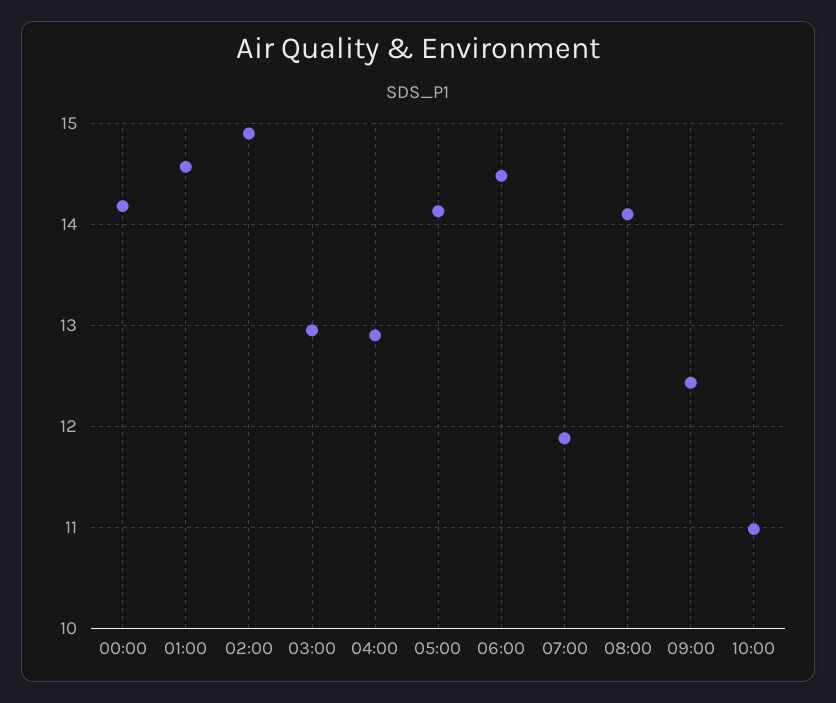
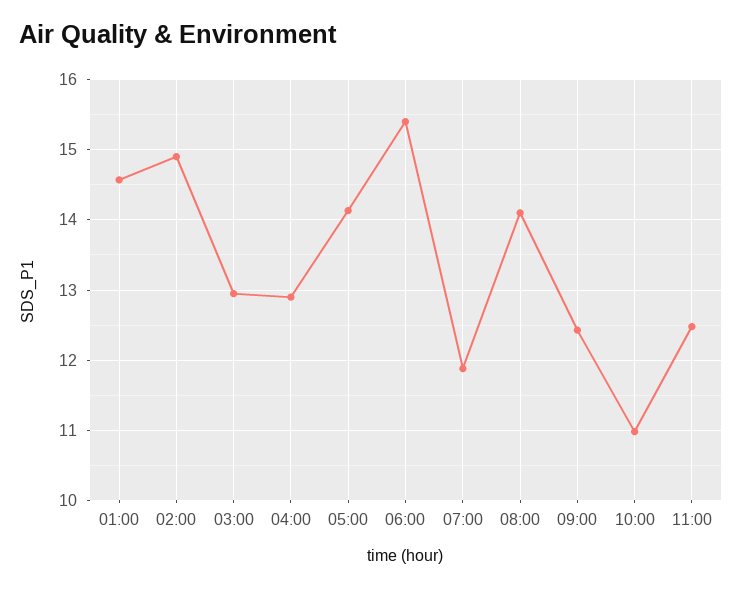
00:00: 14.2 -> none
06:00: 14.5 -> 15.4
11:00: none -> 12.5

